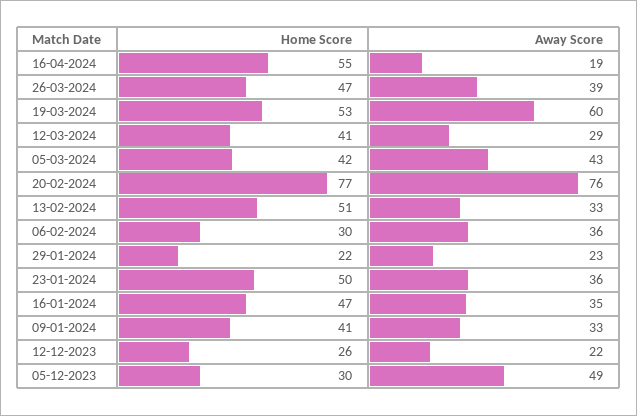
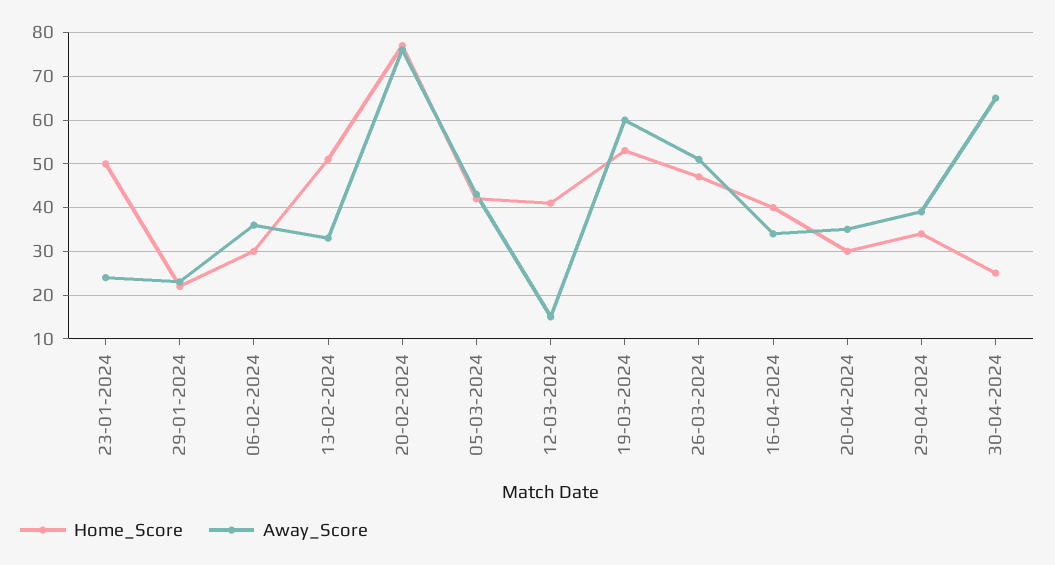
Home Score, 16-04-2024: 55 -> 40
Away Score, 16-04-2024: 19 -> 35
Away Score, 26-03-2024: 39 -> 50
Away Score, 12-03-2024: 29 -> 15
Away Score, 23-01-2024: 36 -> 25
Home Score, 16-01-2024: 47 -> none
Away Score, 16-01-2024: 35 -> none
Home Score, 09-01-2024: 41 -> none
Away Score, 09-01-2024: 33 -> none
Home Score, 12-12-2023: 26 -> none
Away Score, 12-12-2023: 22 -> none
Home Score, 05-12-2023: 30 -> none
Away Score, 05-12-2023: 49 -> none
Home Score, 20-04-2024: none -> 30
Away Score, 20-04-2024: none -> 35
Home Score, 29-04-2024: none -> 35
Away Score, 29-04-2024: none -> 40
Home Score, 30-04-2024: none -> 25
Away Score, 30-04-2024: none -> 65

